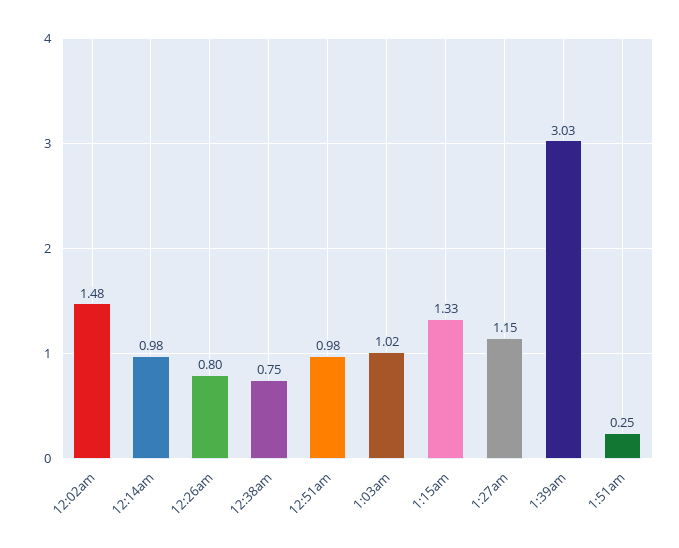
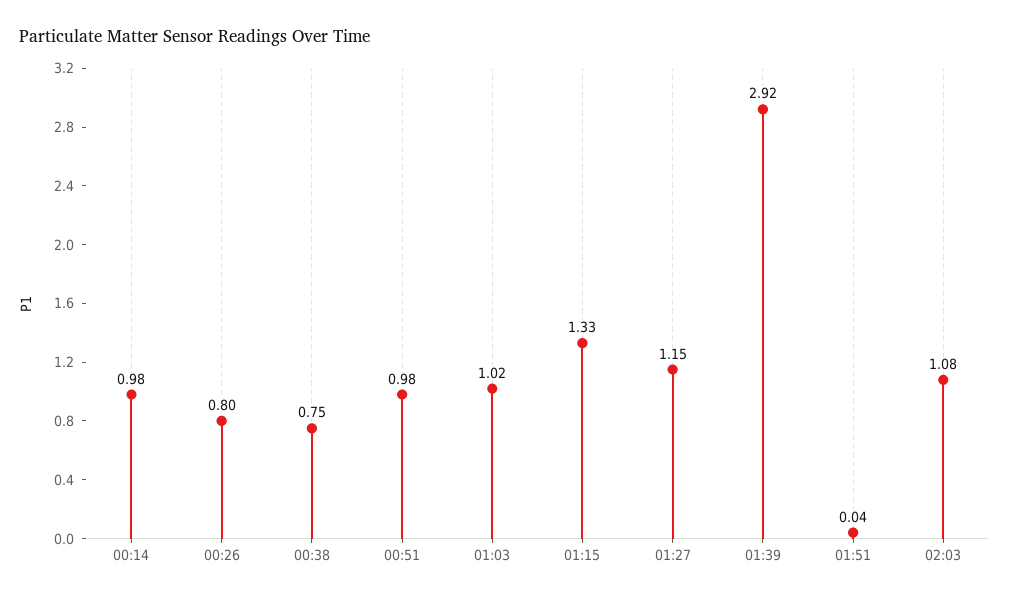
12:02am: 1.48 -> none
1:39am: 3.03 -> 2.92
1:51am: 0.25 -> 0.04
02:03: none -> 1.08

